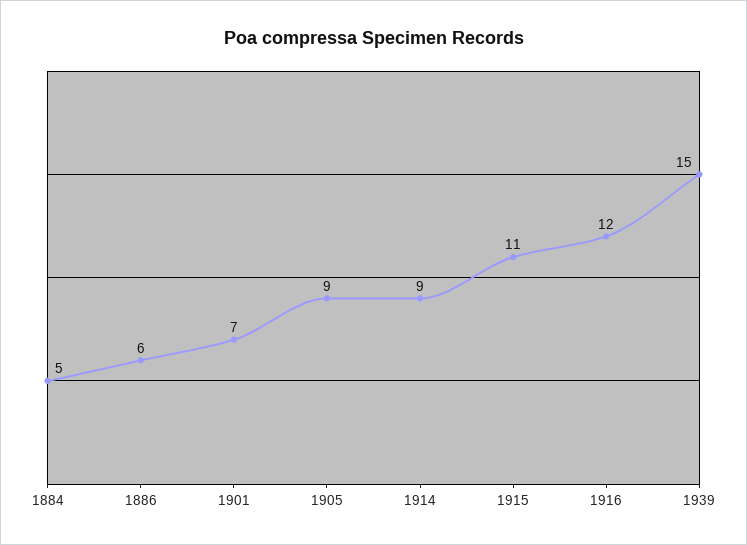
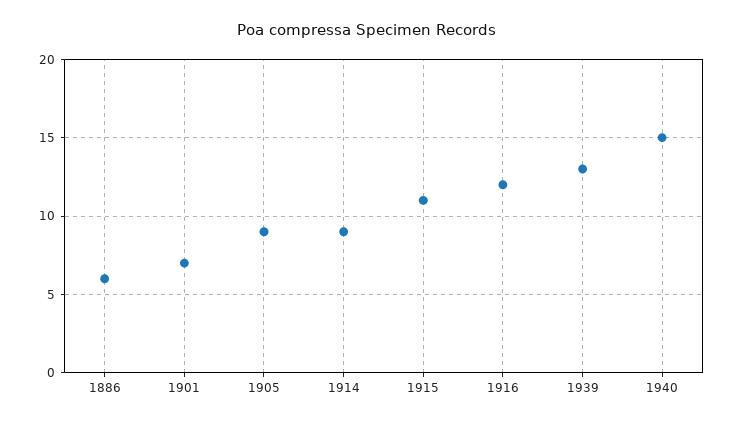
1884: 5 -> none
1939: 15 -> 13
1940: none -> 15

